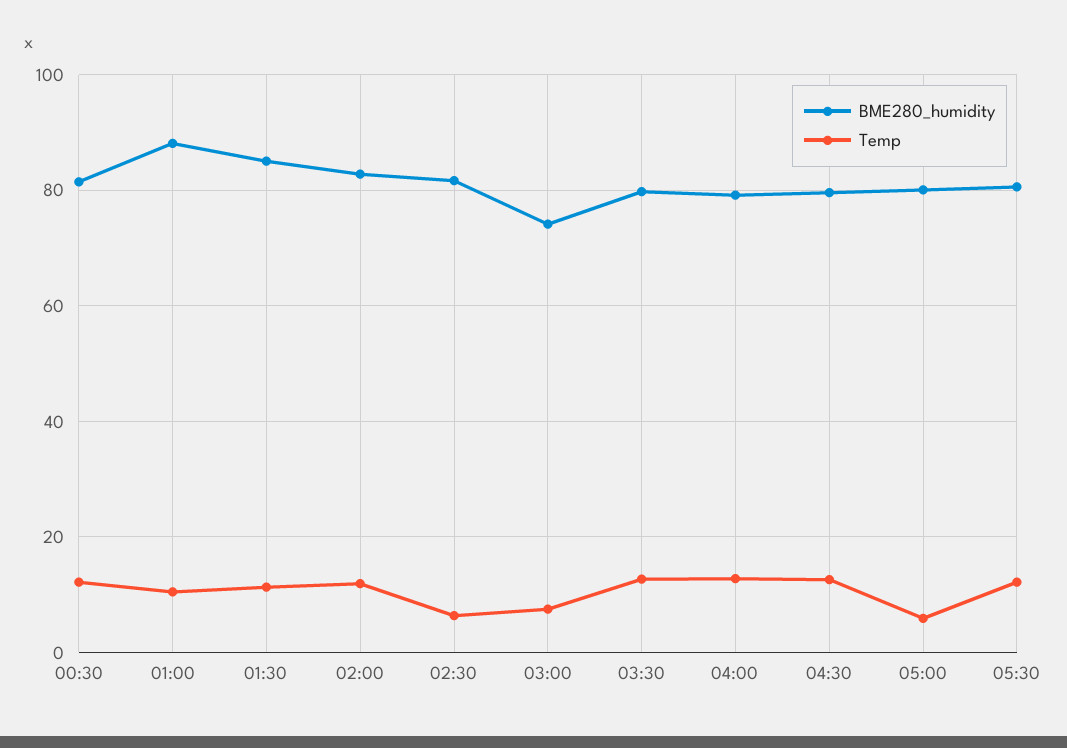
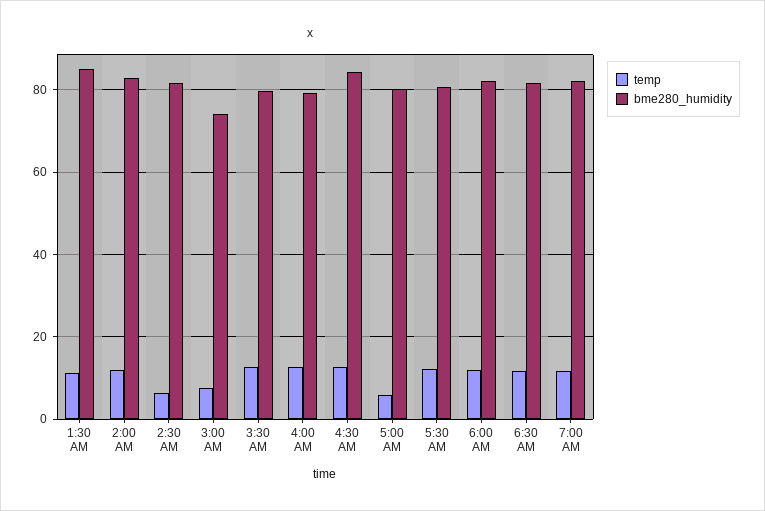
BME280_humidity, 00:30: 82 -> none
Temp, 00:30: 12 -> none
BME280_humidity, 01:00: 88 -> none
Temp, 01:00: 10 -> none
BME280_humidity, 04:30: 80 -> 84
Temp, 6:00 AM: none -> 12
BME280_humidity, 6:00 AM: none -> 82
Temp, 6:30 AM: none -> 12
BME280_humidity, 6:30 AM: none -> 82
Temp, 7:00 AM: none -> 12
BME280_humidity, 7:00 AM: none -> 82

